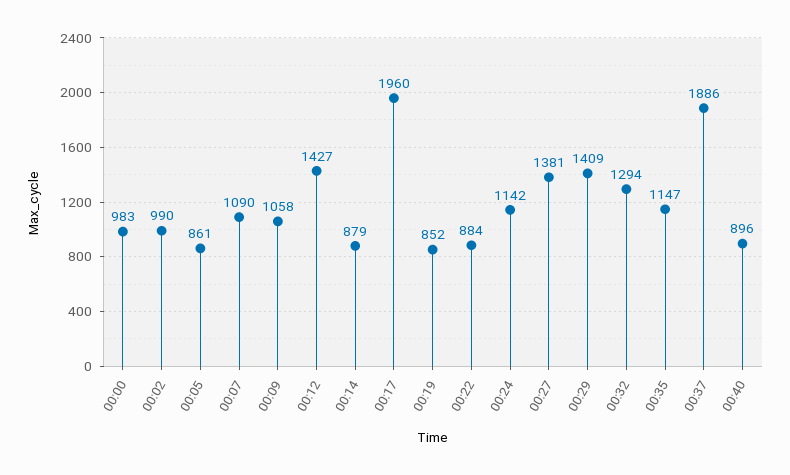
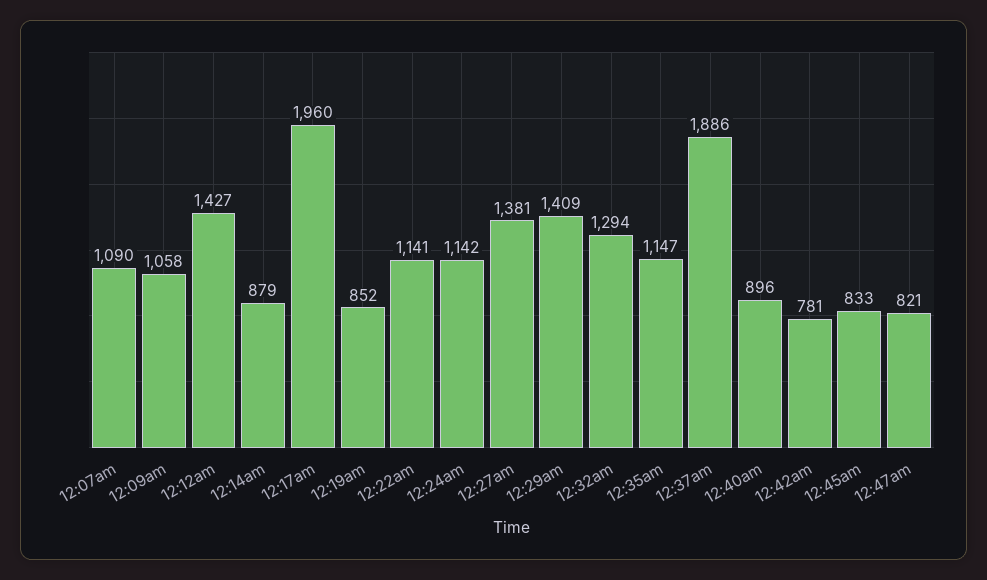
00:00: 983 -> none
00:02: 990 -> none
00:05: 861 -> none
00:22: 884 -> 1141
12:42am: none -> 781
12:45am: none -> 833
12:47am: none -> 821

